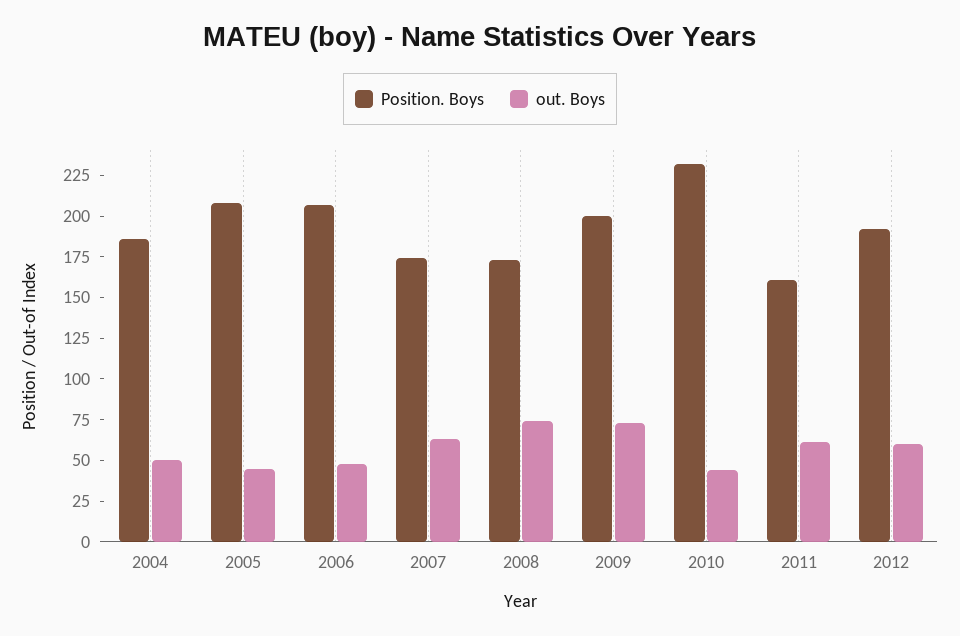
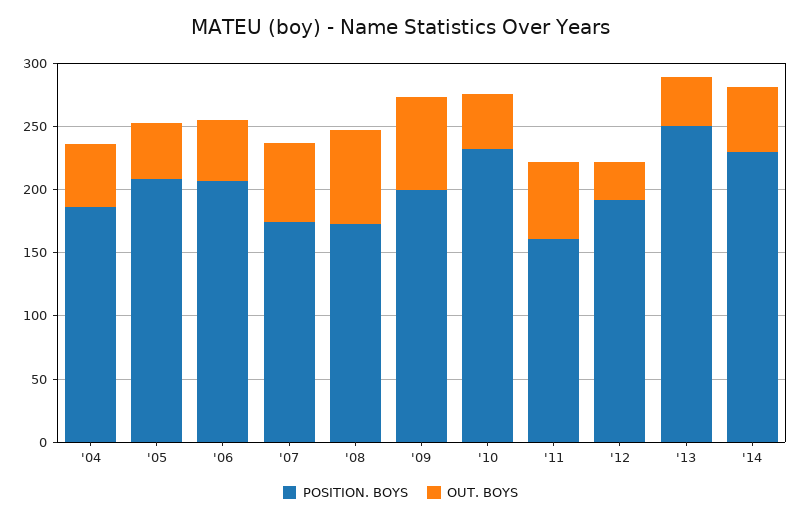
out. Boys, 2012: 60 -> 30
Position. Boys, '13: none -> 250
out. Boys, '13: none -> 40
Position. Boys, '14: none -> 230
out. Boys, '14: none -> 50

